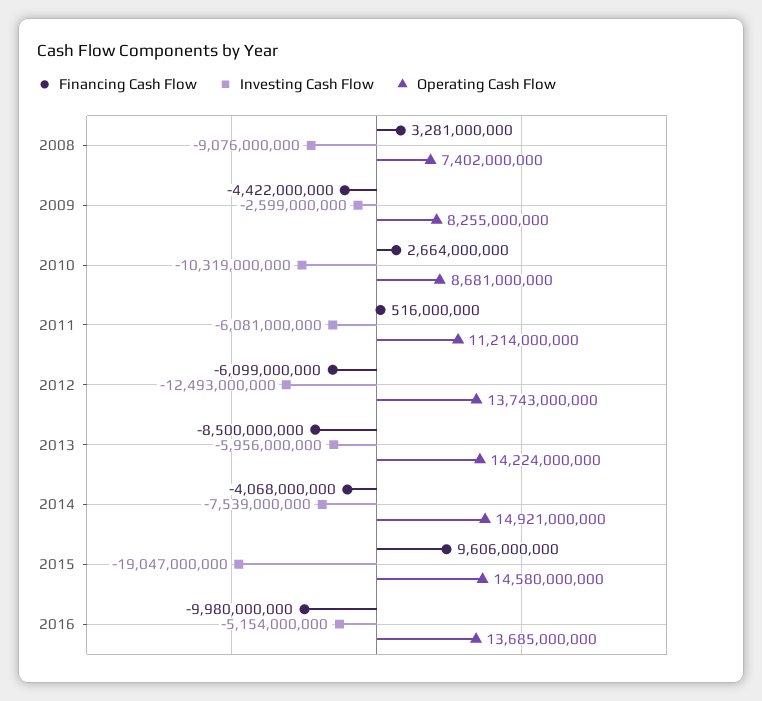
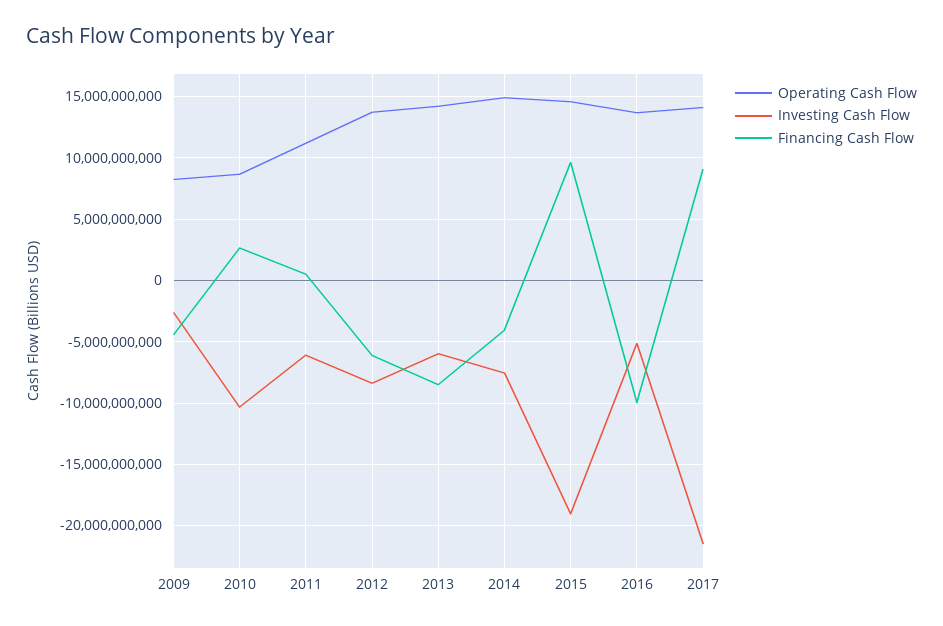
Financing Cash Flow, 2008: 3281000000 -> none
Investing Cash Flow, 2008: -9076000000 -> none
Operating Cash Flow, 2008: 7402000000 -> none
Investing Cash Flow, 2012: -12493000000 -> -8500000000
Operating Cash Flow, 2017: none -> 14000000000
Investing Cash Flow, 2017: none -> -21500000000
Financing Cash Flow, 2017: none -> 9000000000

